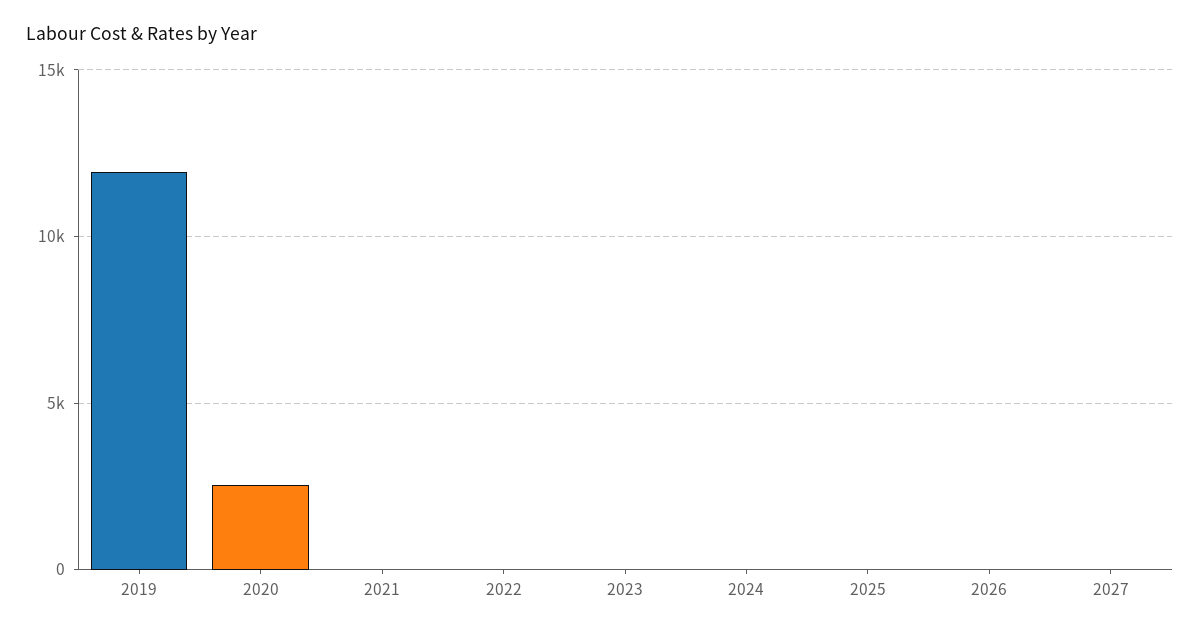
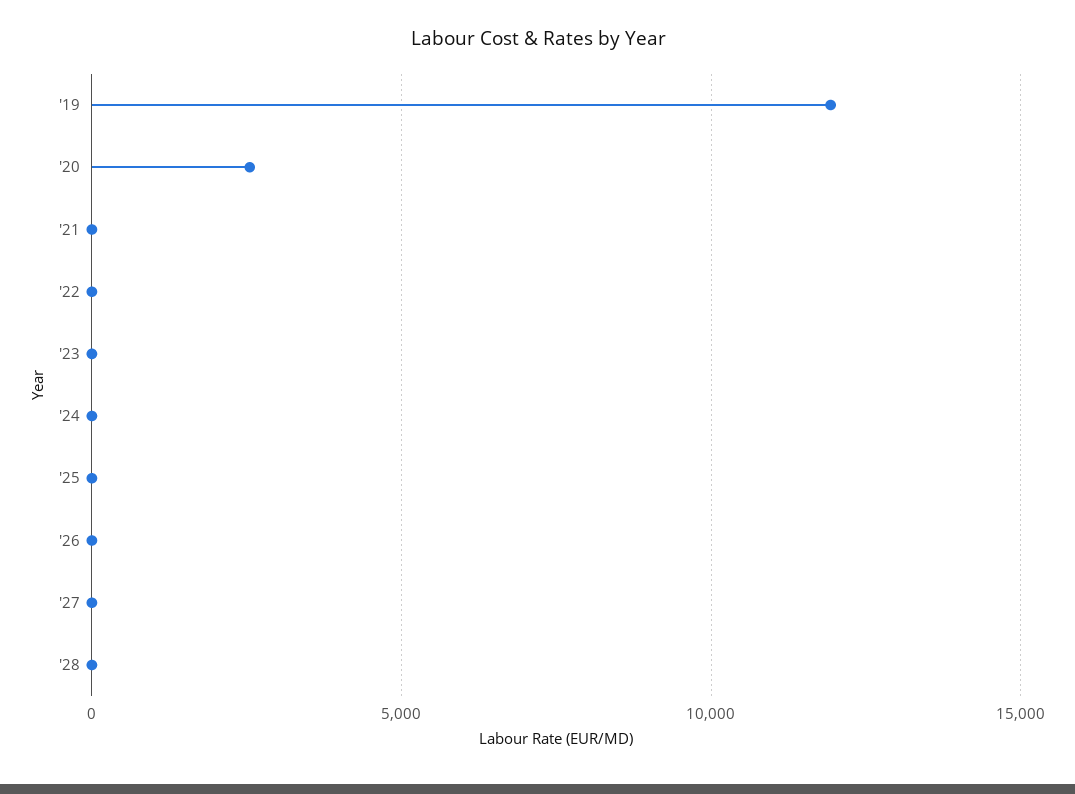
'28: none -> 0

